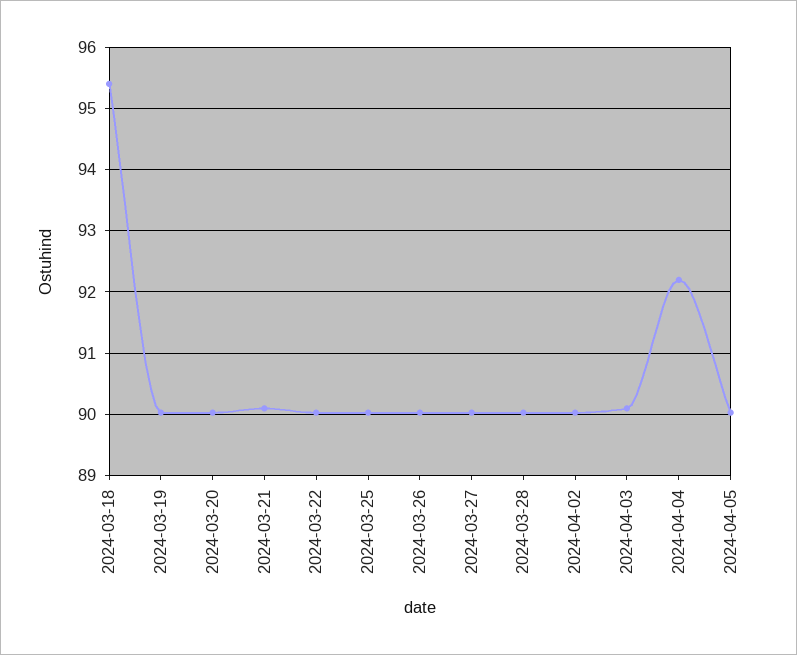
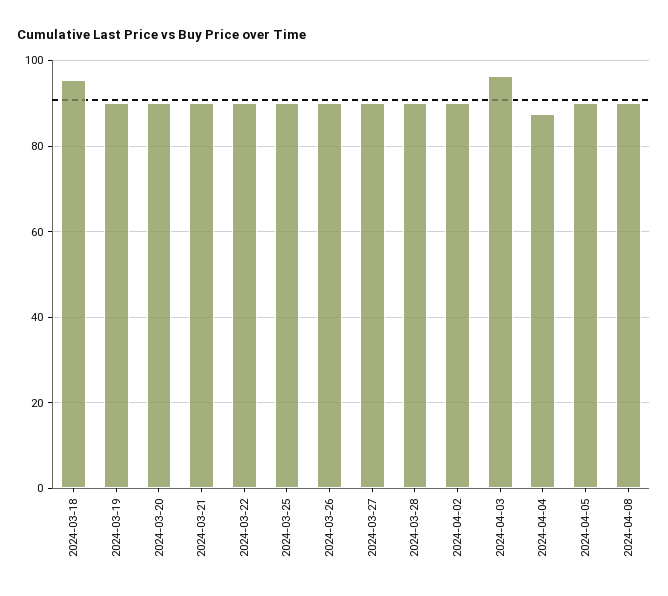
2024-04-03: 90.1 -> 96
2024-04-04: 92.2 -> 88
2024-04-08: none -> 90

